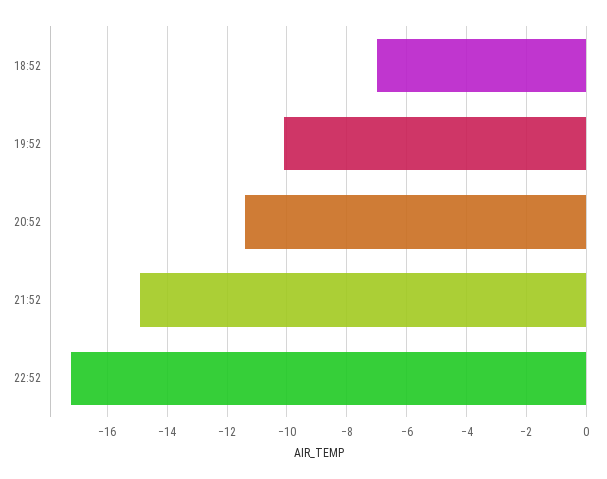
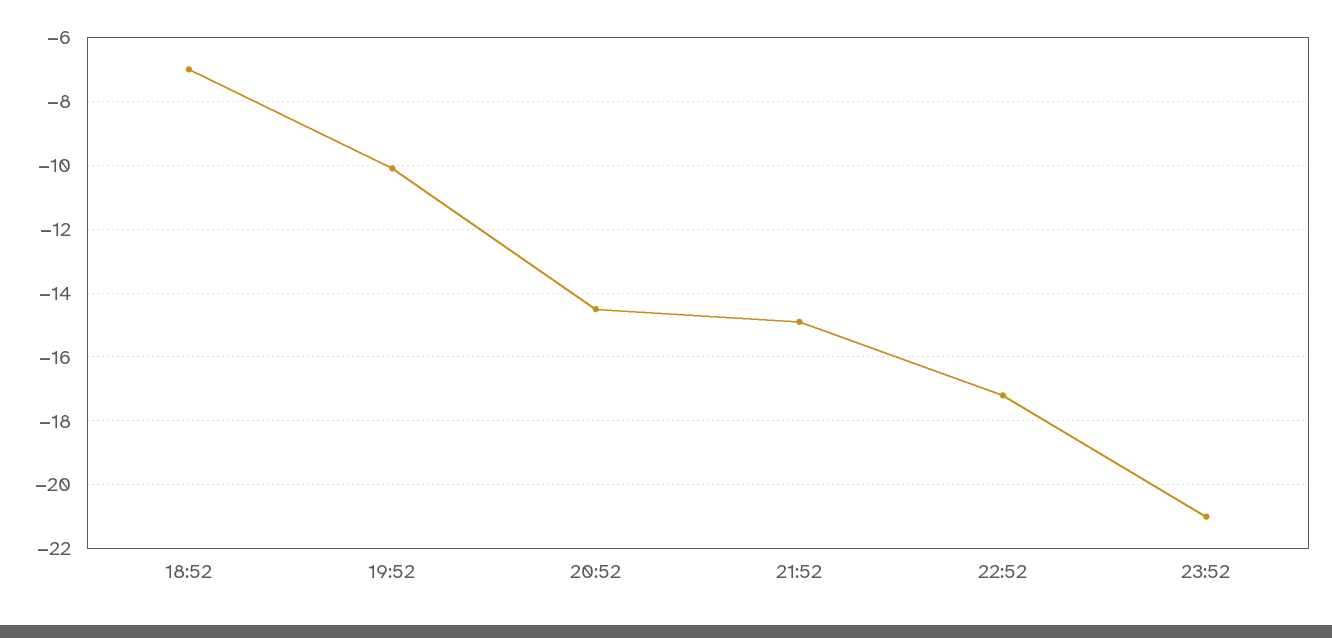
20:52: -11.5 -> -14.5
23:52: none -> -21

